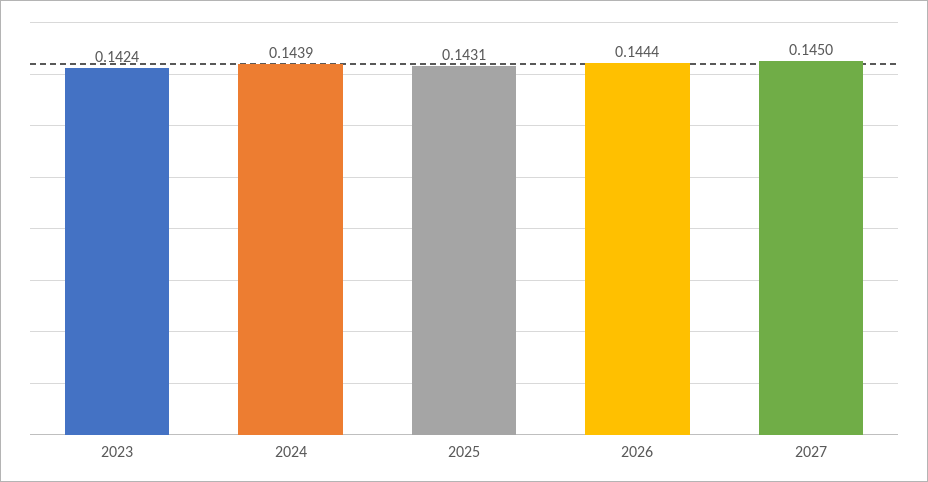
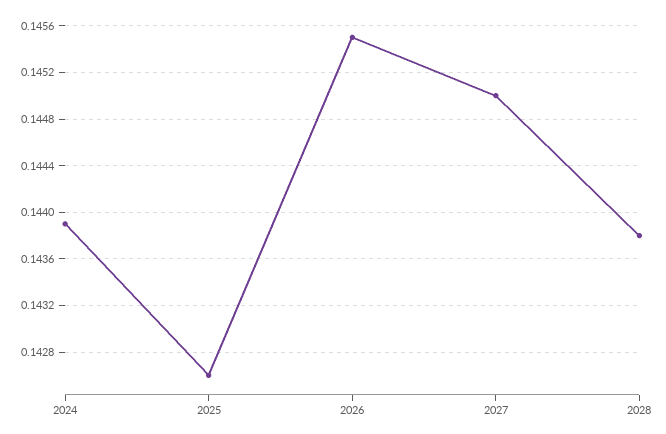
2023: 0.1424 -> none
2025: 0.1431 -> 0.1426
2026: 0.1444 -> 0.1455
2028: none -> 0.1438

